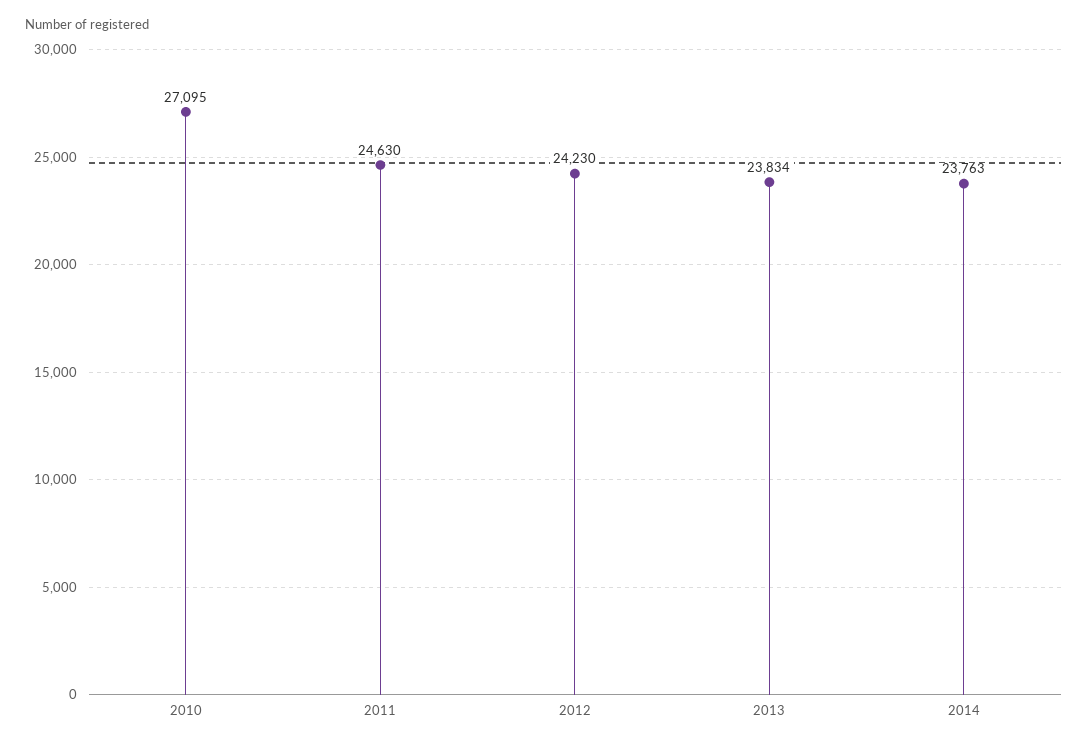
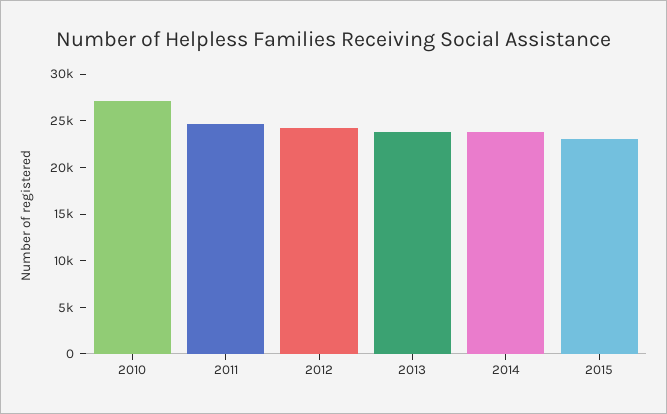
2015: none -> 23000

